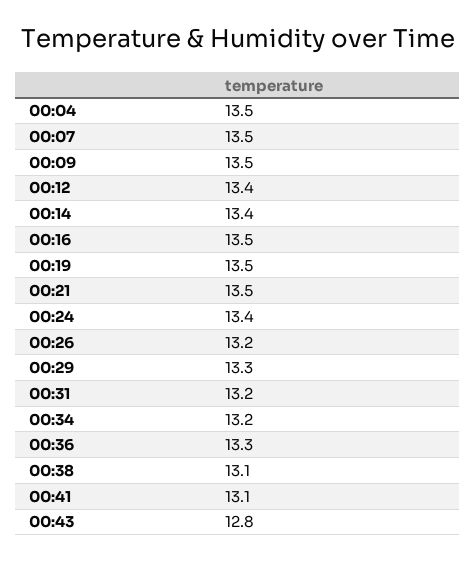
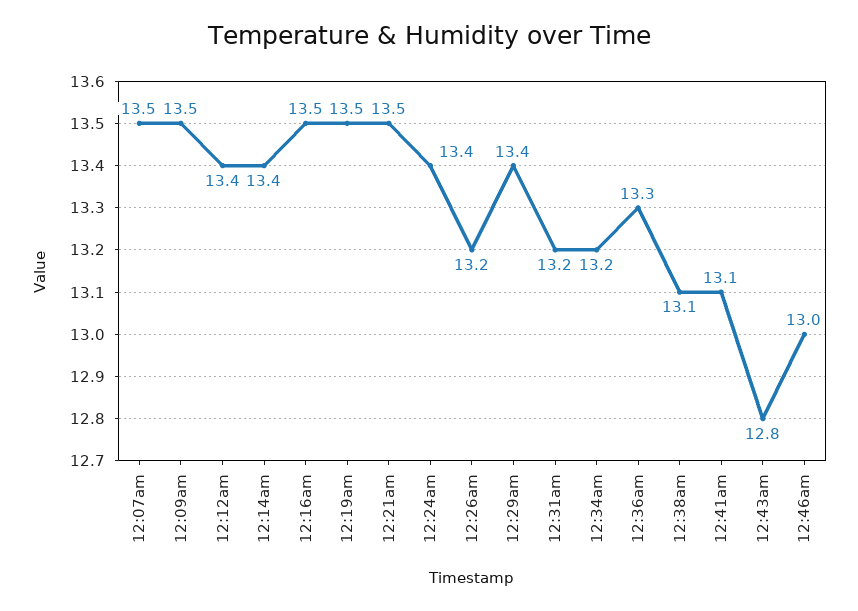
00:04: 13.5 -> none
00:29: 13.3 -> 13.4
12:46am: none -> 13

